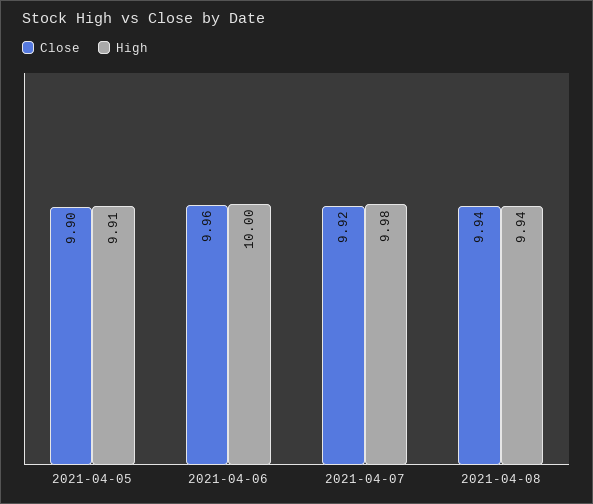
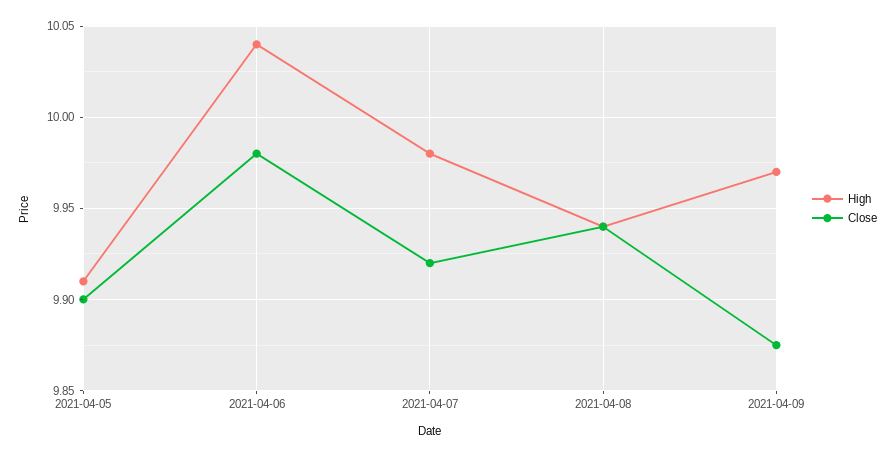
Close, 2021-04-06: 9.96 -> 9.98
High, 2021-04-06: 10 -> 10.04
High, 2021-04-09: none -> 9.97
Close, 2021-04-09: none -> 9.875

